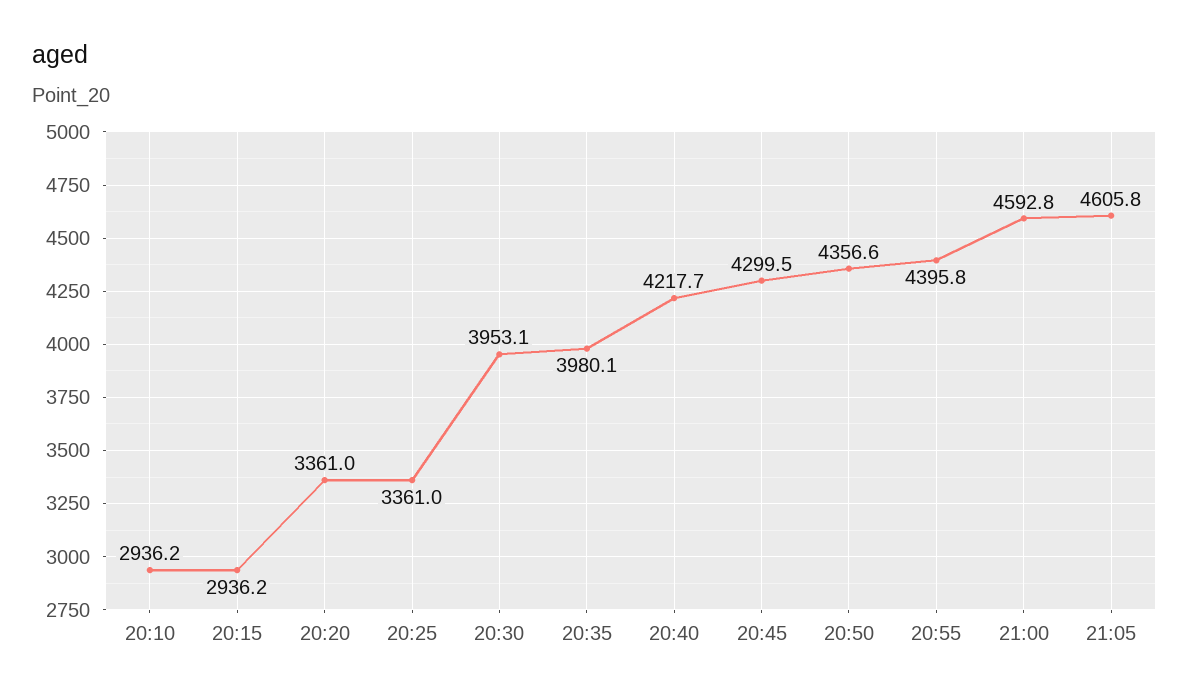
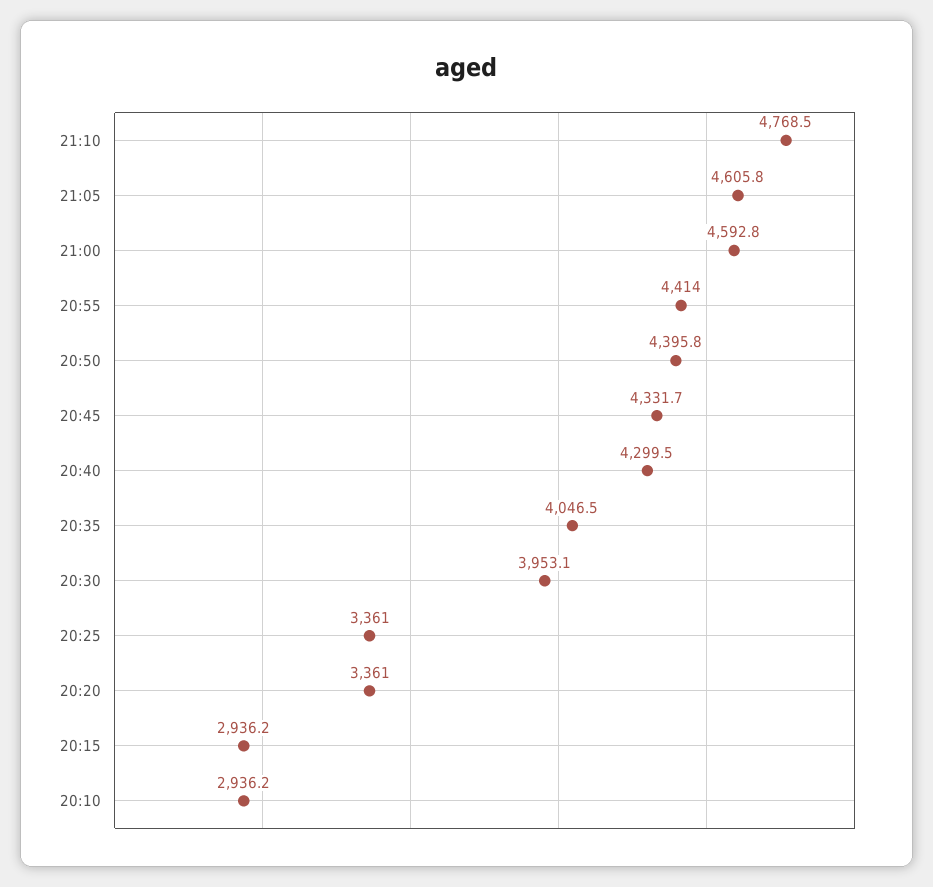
20:35: 3980.1 -> 4046.5
20:40: 4217.7 -> 4299.5
20:45: 4299.5 -> 4331.7
20:50: 4356.6 -> 4395.8
20:55: 4395.8 -> 4414
21:10: none -> 4768.5

